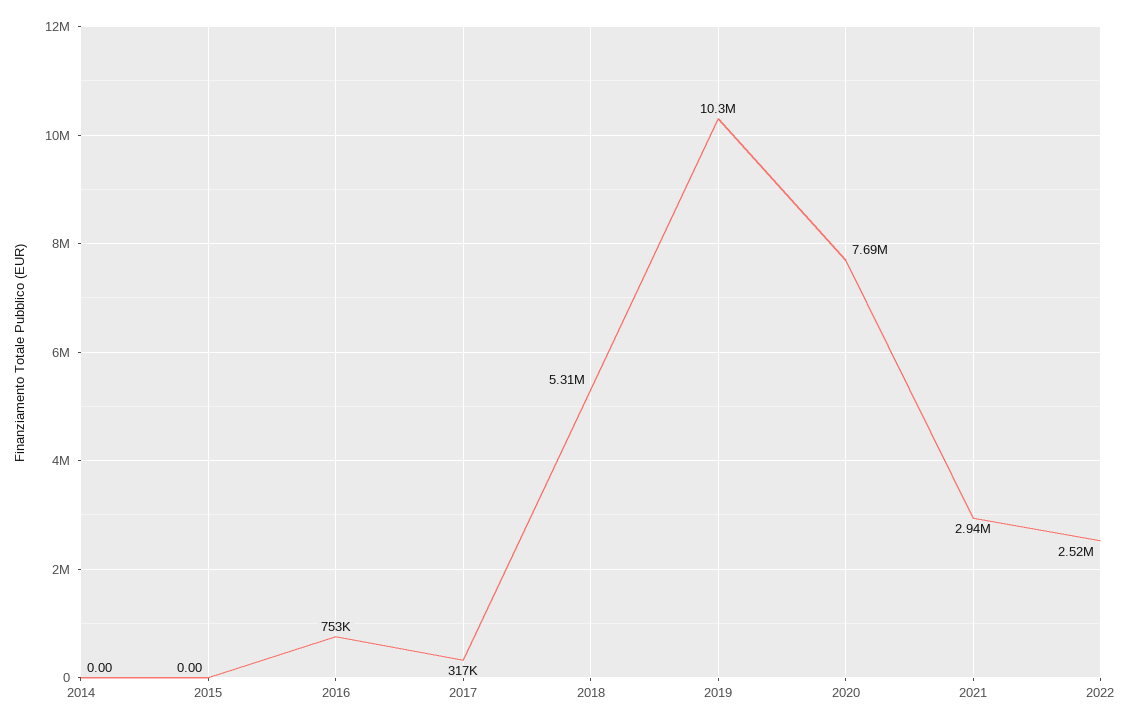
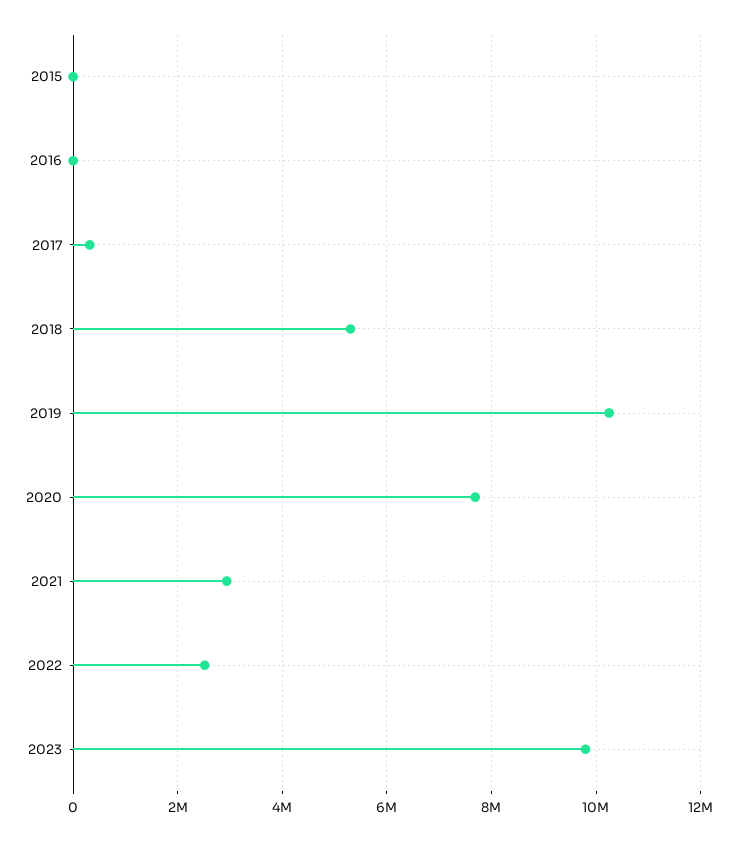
2014: 0 -> none
2016: 753000 -> 0
2023: none -> 9800000

